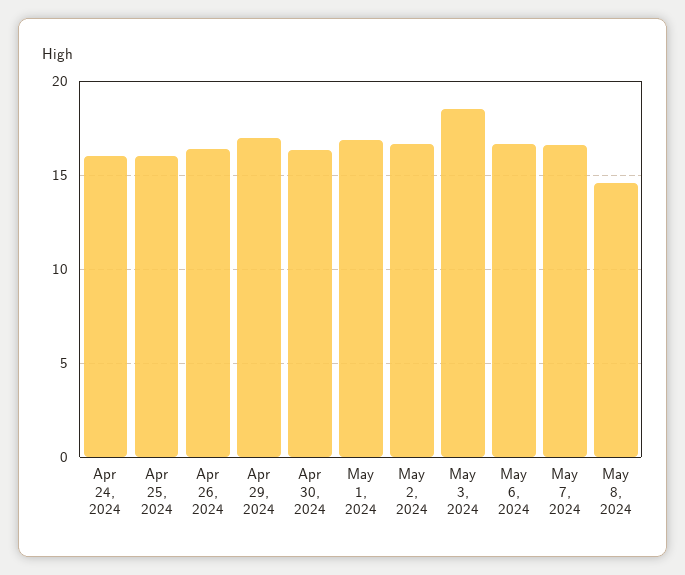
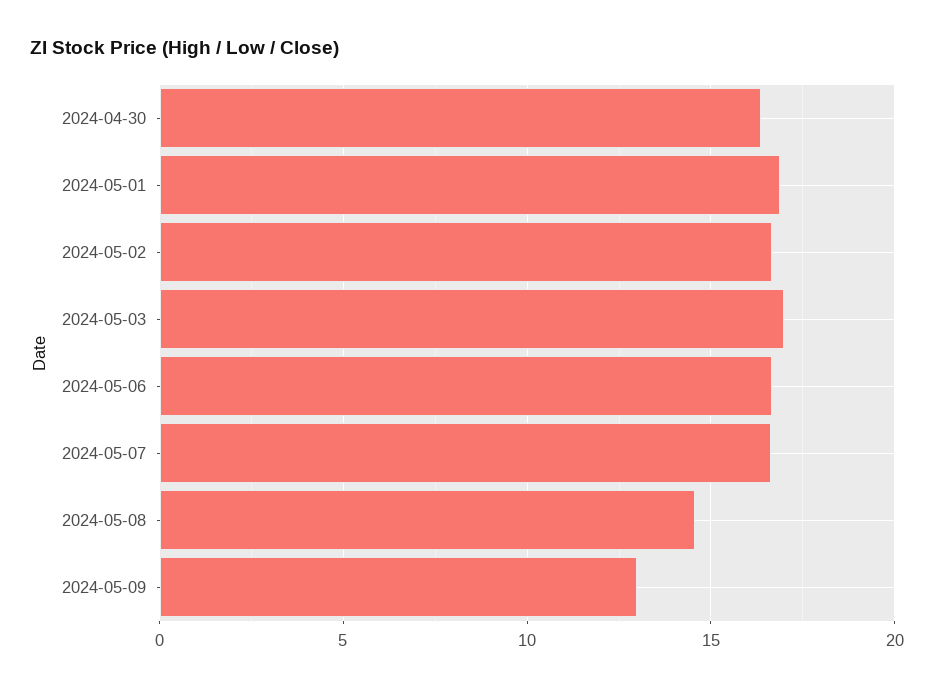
Apr 24, 2024: 16 -> none
Apr 25, 2024: 16 -> none
Apr 26, 2024: 16.5 -> none
Apr 29, 2024: 17 -> none
May 3, 2024: 18.5 -> 17
2024-05-09: none -> 13

